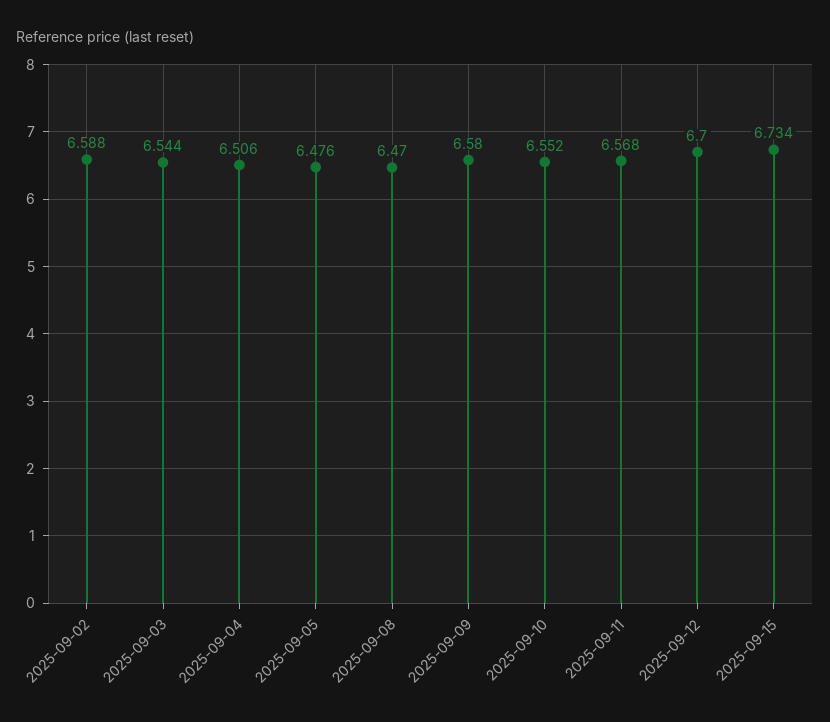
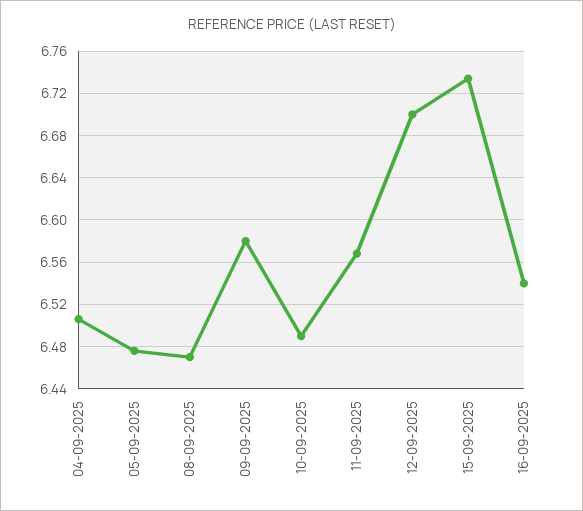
2025-09-02: 6.588 -> none
2025-09-03: 6.544 -> none
2025-09-10: 6.552 -> 6.49
16-09-2025: none -> 6.54

